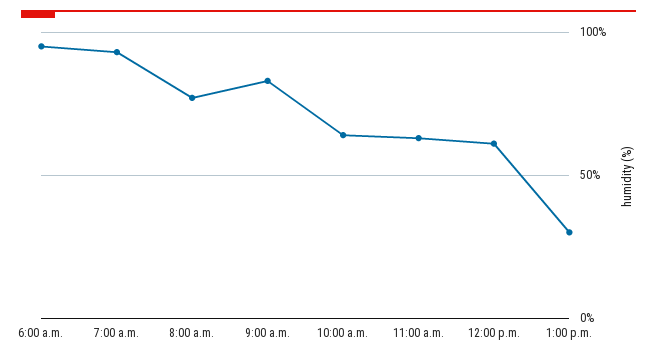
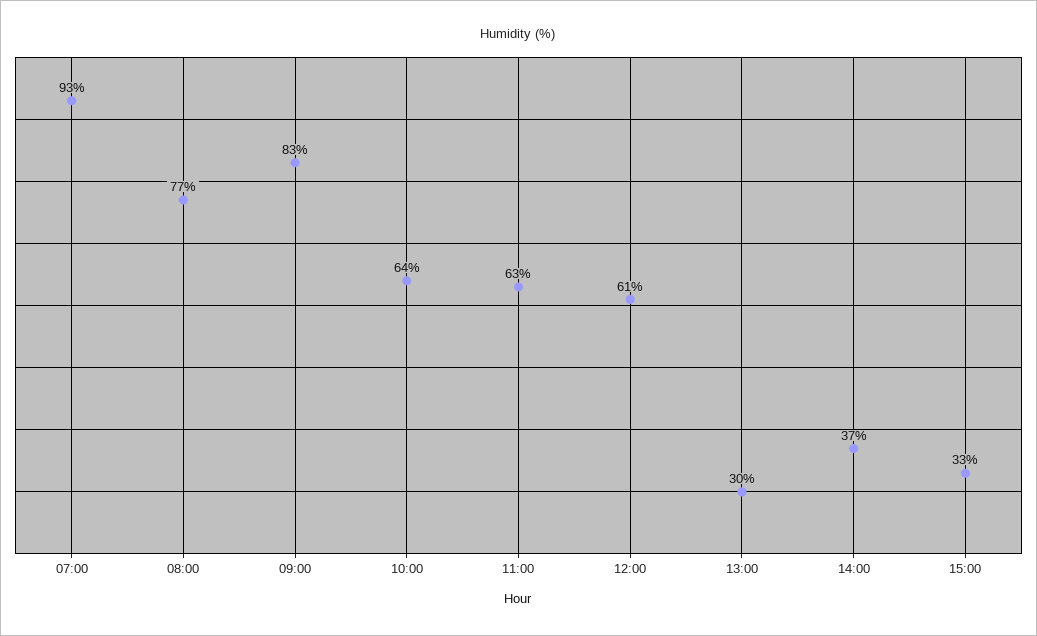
6:00 a.m.: 95 -> none
14:00: none -> 37
15:00: none -> 33

